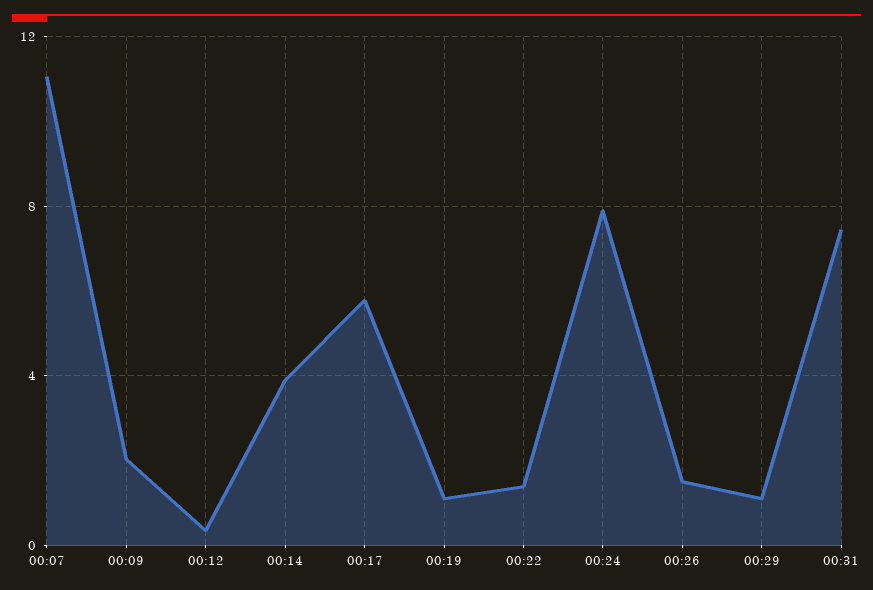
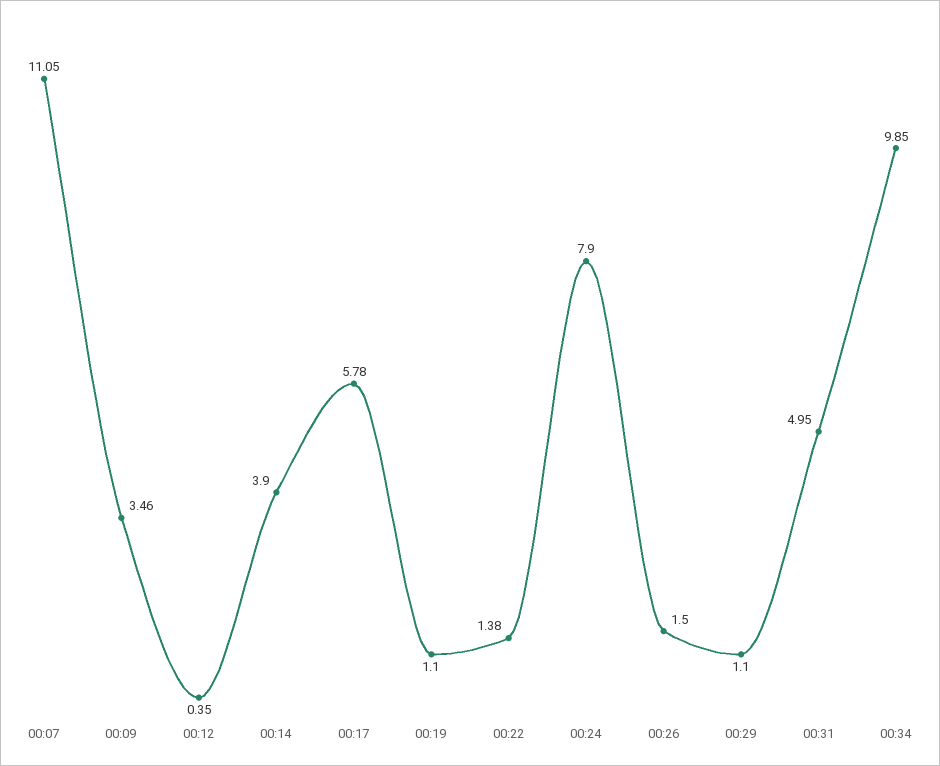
00:09: 2 -> 3.46
00:31: 7.5 -> 4.95
00:34: none -> 9.85

